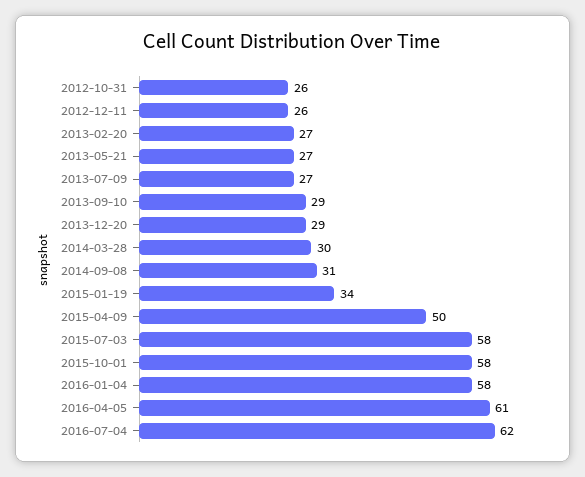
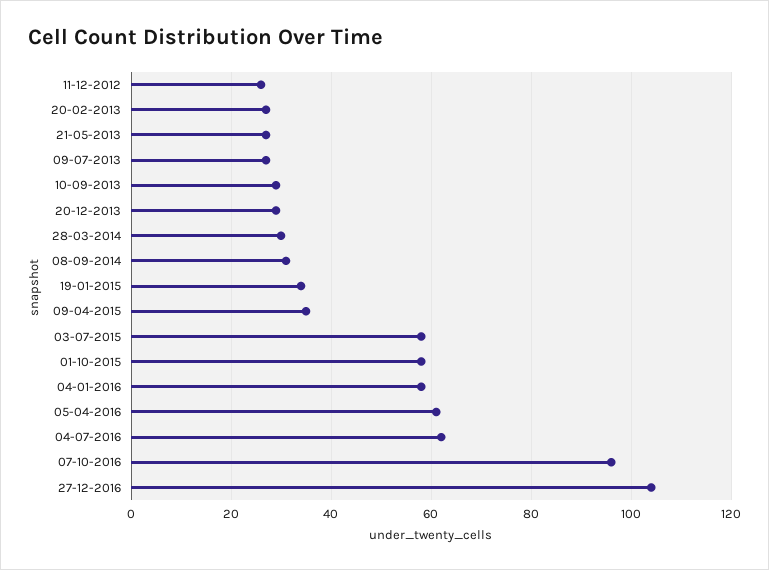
2012-10-31: 26 -> none
2015-04-09: 50 -> 35
07-10-2016: none -> 95
27-12-2016: none -> 105

